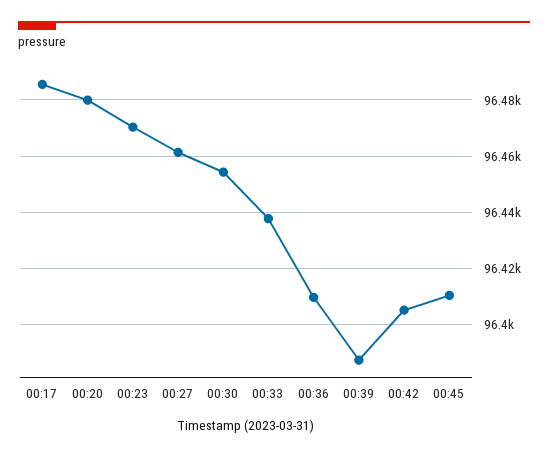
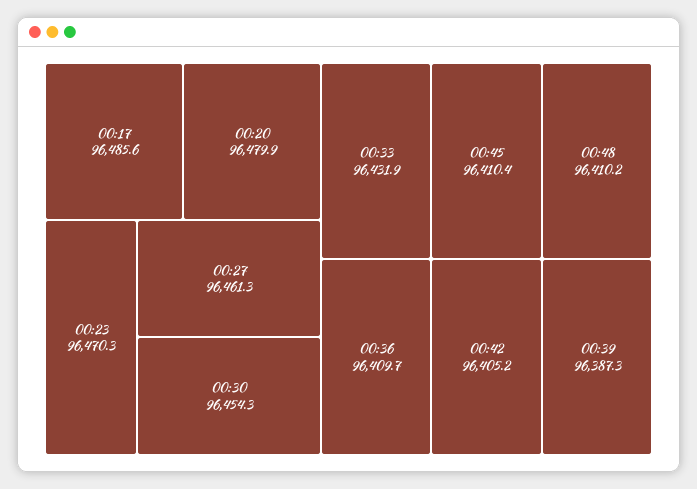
00:33: 96437.5 -> 96431.9
00:48: none -> 96410.2

